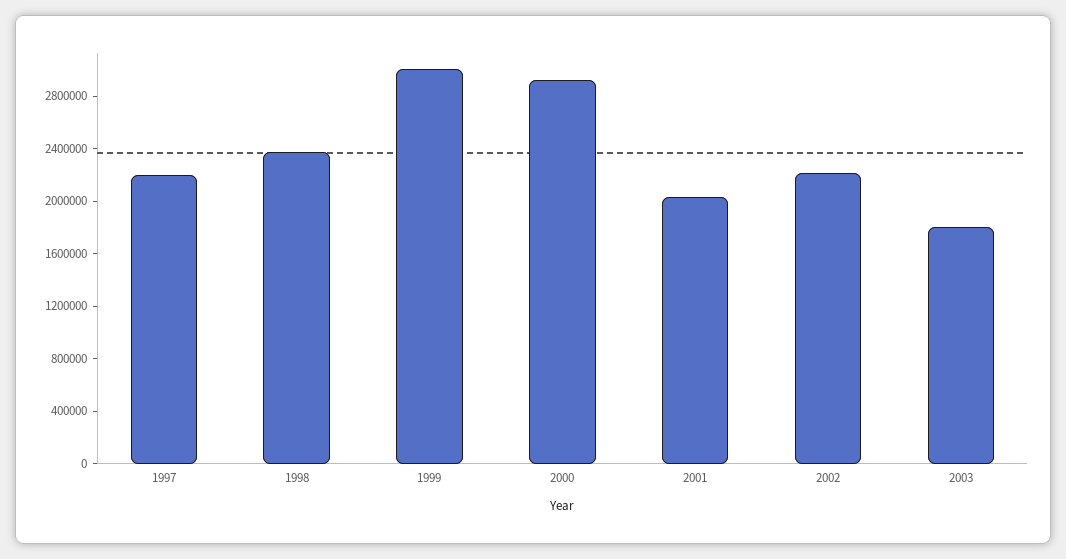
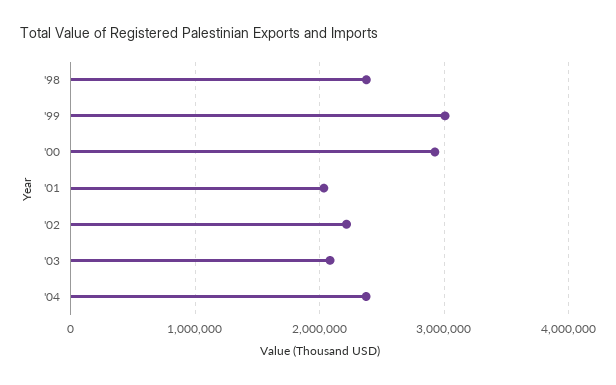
1997: 2200000 -> none
2003: 1800000 -> 2100000
'04: none -> 2400000

